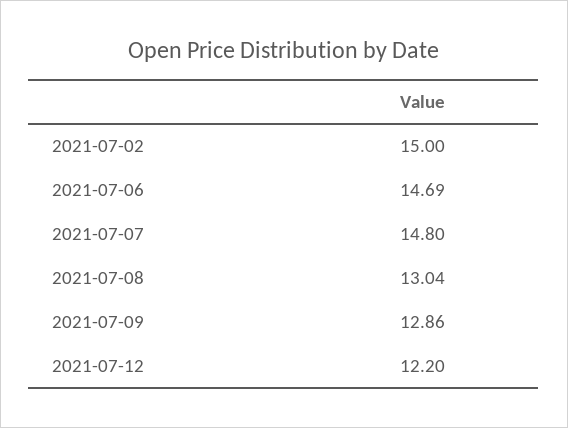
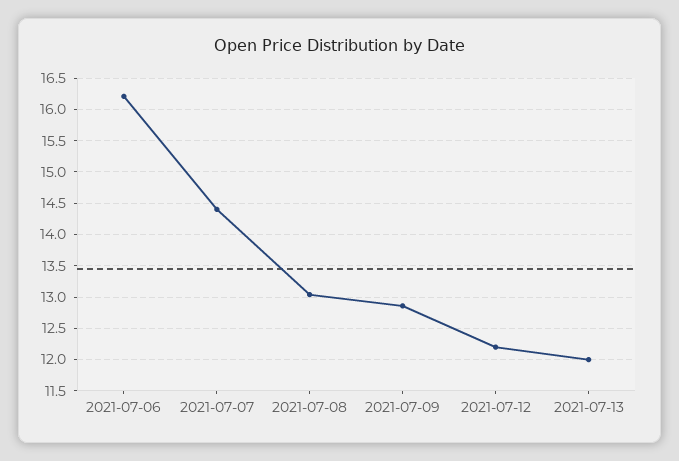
2021-07-02: 15 -> none
2021-07-06: 14.69 -> 16.2
2021-07-07: 14.8 -> 14.4
2021-07-13: none -> 12

